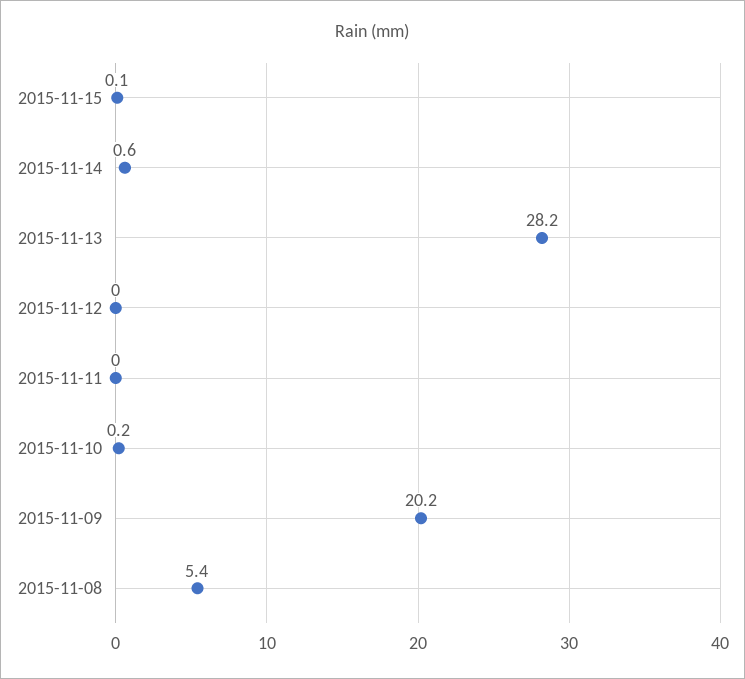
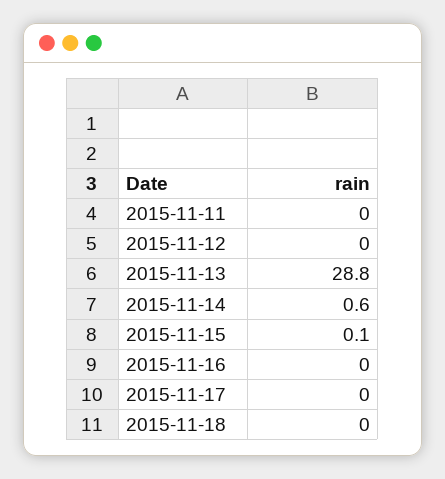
2015-11-13: 28.2 -> 28.8
2015-11-10: 0.2 -> none
2015-11-09: 20.2 -> none
2015-11-08: 5.4 -> none
2015-11-16: none -> 0
2015-11-17: none -> 0
2015-11-18: none -> 0

